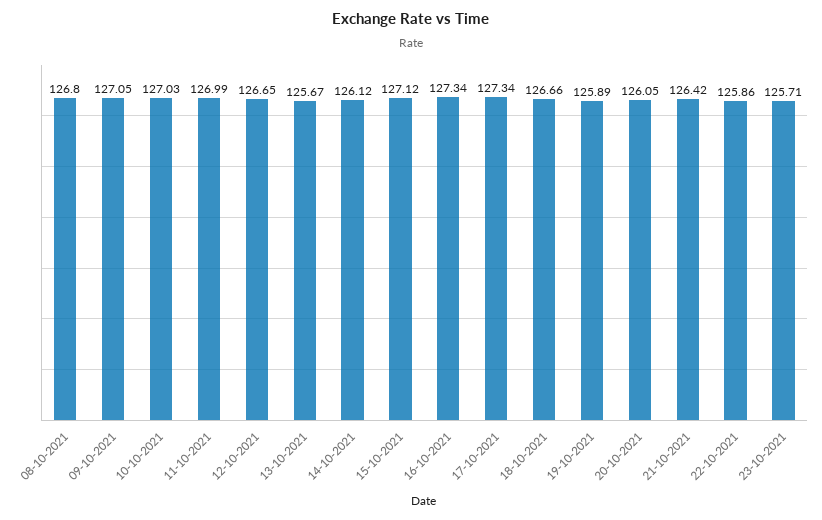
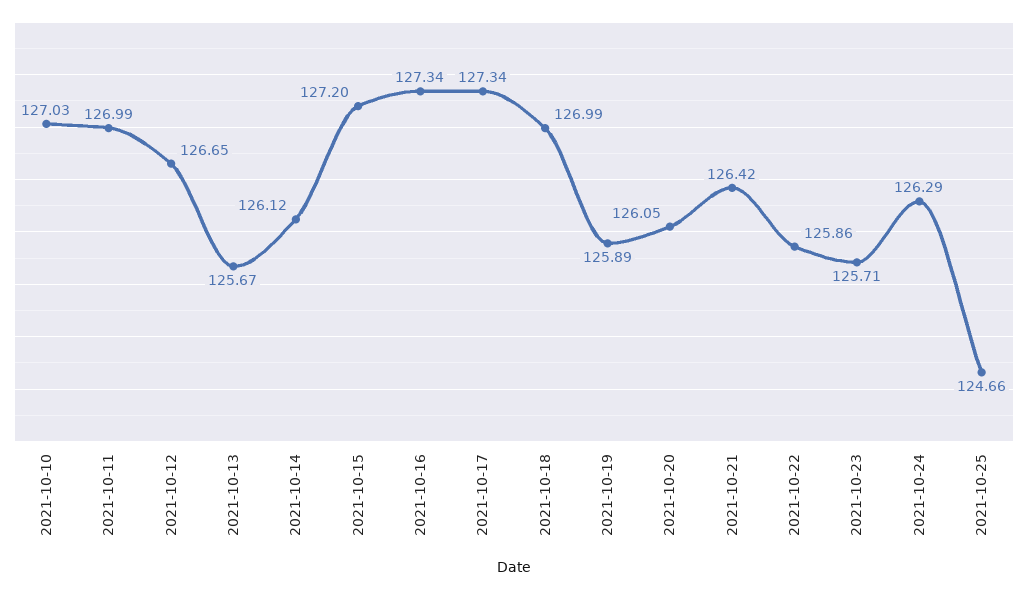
08-10-2021: 126.8 -> none
09-10-2021: 127.05 -> none
15-10-2021: 127.12 -> 127.2
18-10-2021: 126.66 -> 126.99
2021-10-24: none -> 126.29
2021-10-25: none -> 124.66

